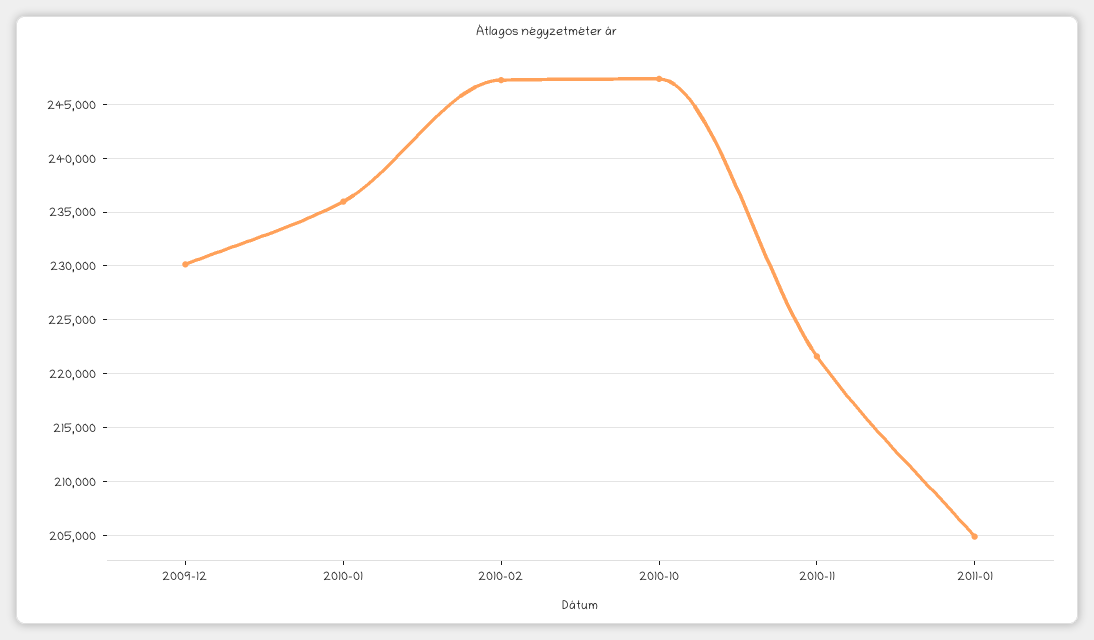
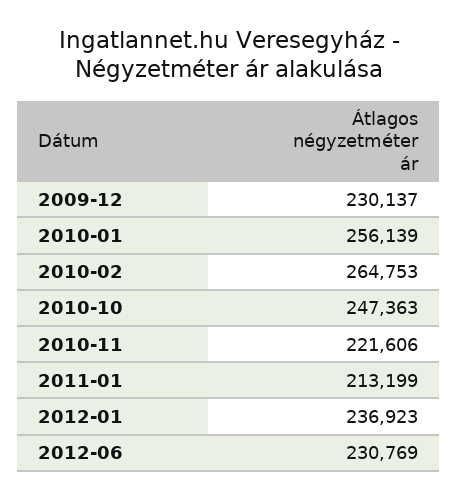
2010-01: 236000 -> 256139
2010-02: 247000 -> 264753
2011-01: 205000 -> 213199
2012-01: none -> 236923
2012-06: none -> 230769

